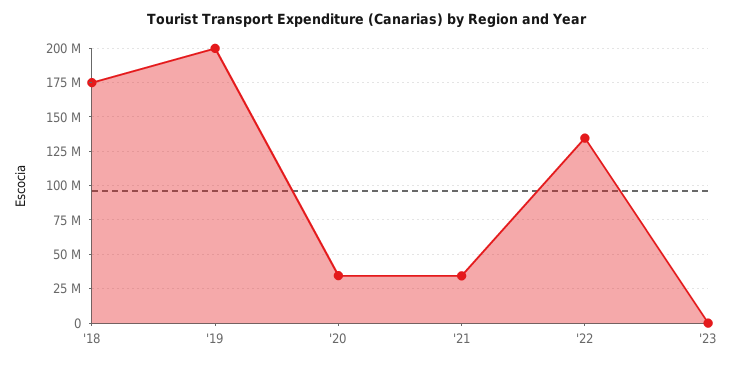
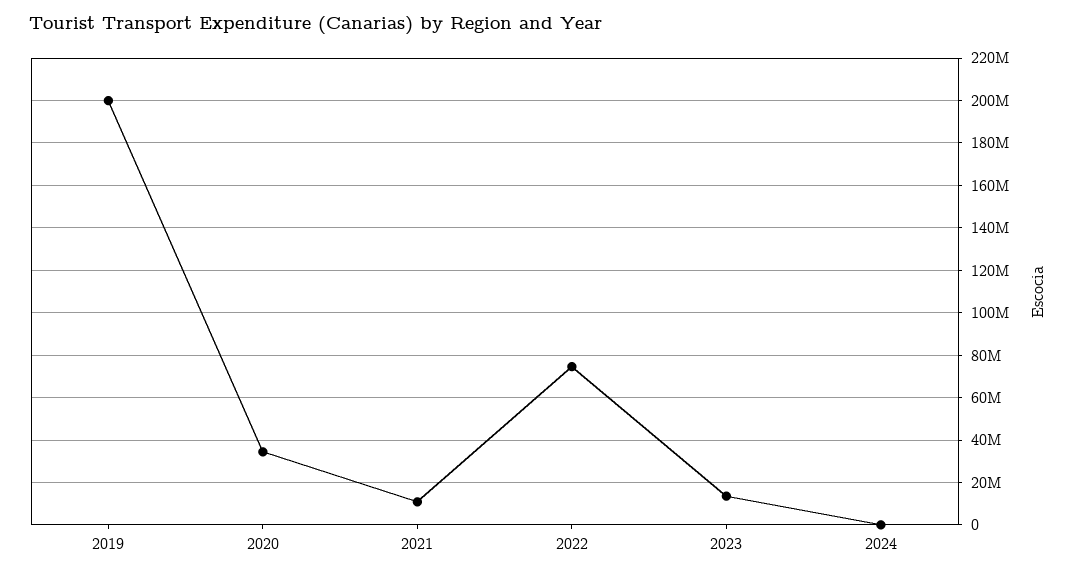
'18: 175000000 -> none
'21: 35000000 -> 10000000
'22: 135000000 -> 75000000
'23: 0 -> 15000000
2024: none -> 0

